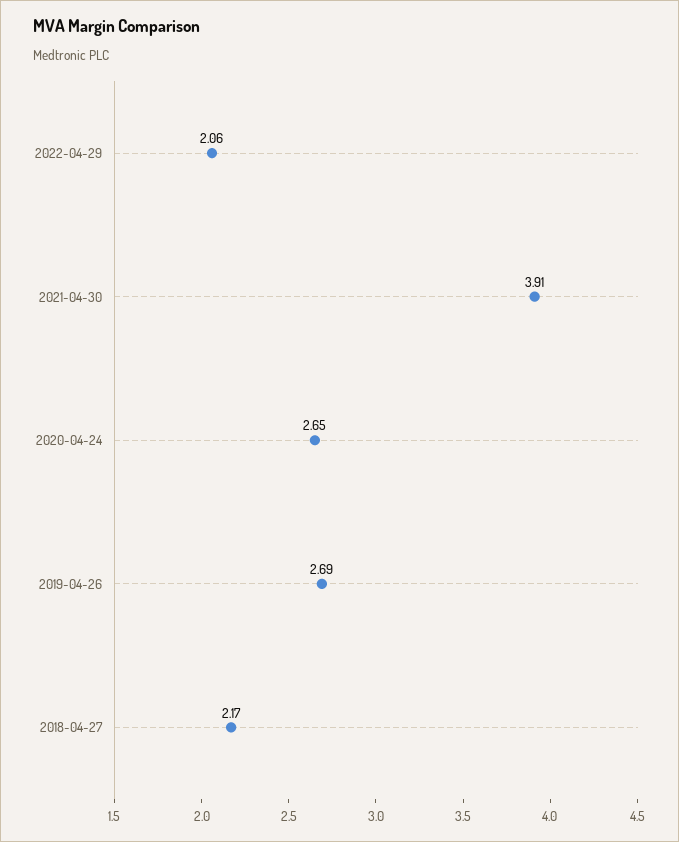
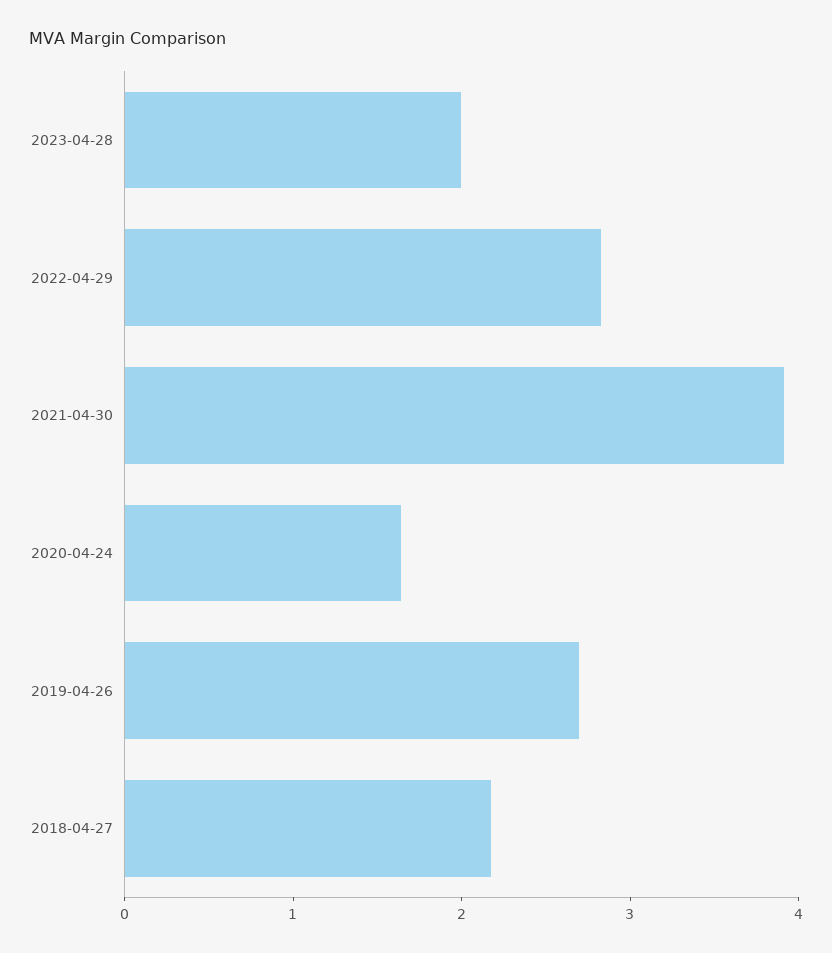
2022-04-29: 2.06 -> 2.8
2020-04-24: 2.65 -> 1.6
2023-04-28: none -> 2

